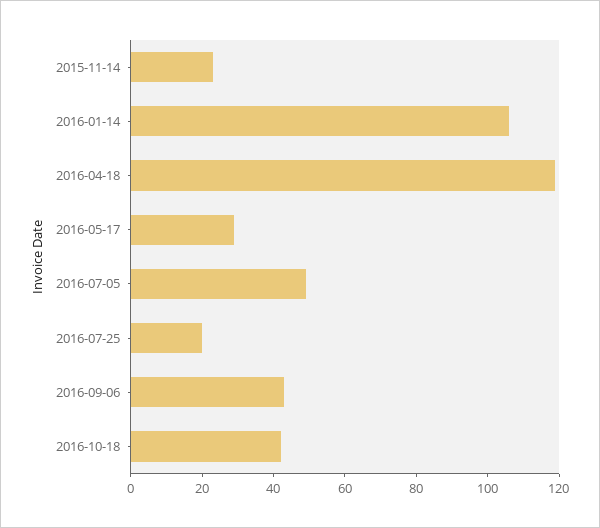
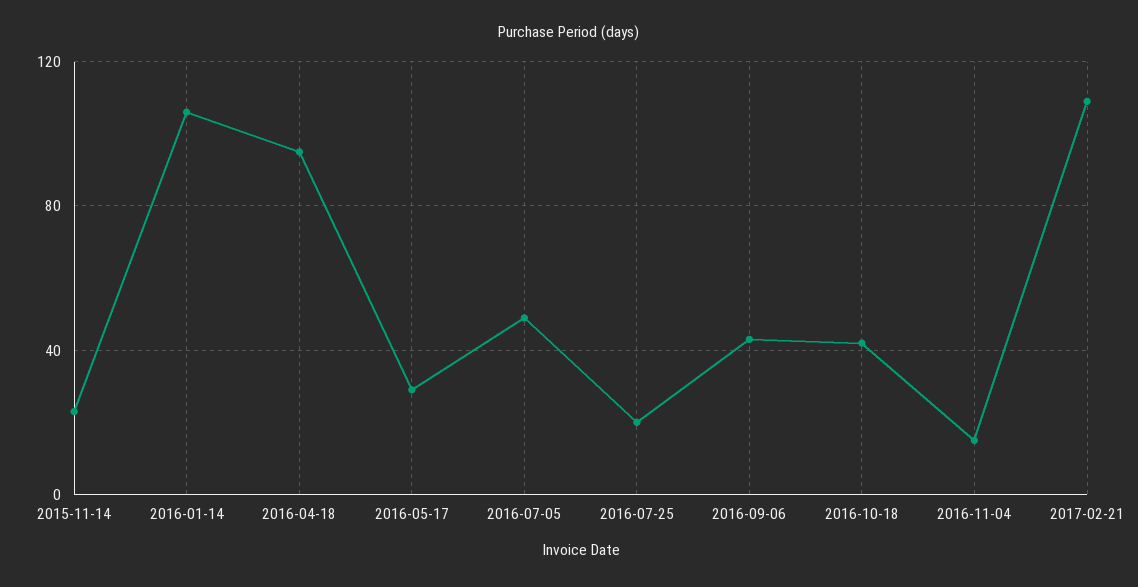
2016-04-18: 120 -> 95
2016-11-04: none -> 15
2017-02-21: none -> 110

